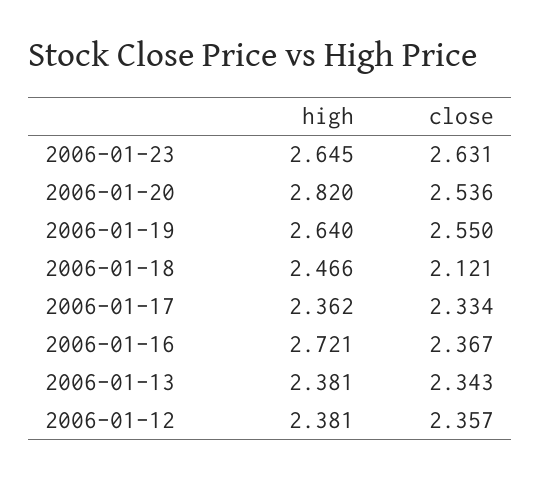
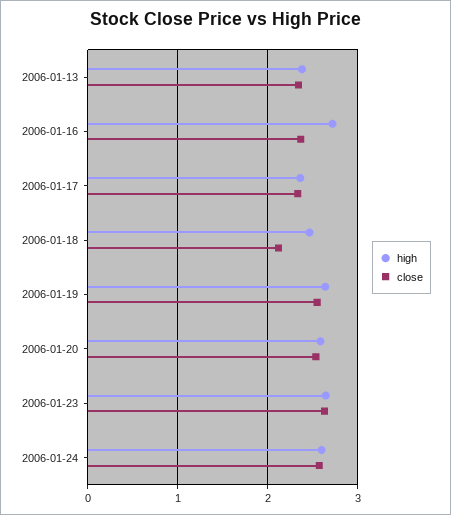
high, 2006-01-20: 2.82 -> 2.6
high, 2006-01-12: 2.381 -> none
close, 2006-01-12: 2.357 -> none
high, 2006-01-24: none -> 2.6
close, 2006-01-24: none -> 2.6

